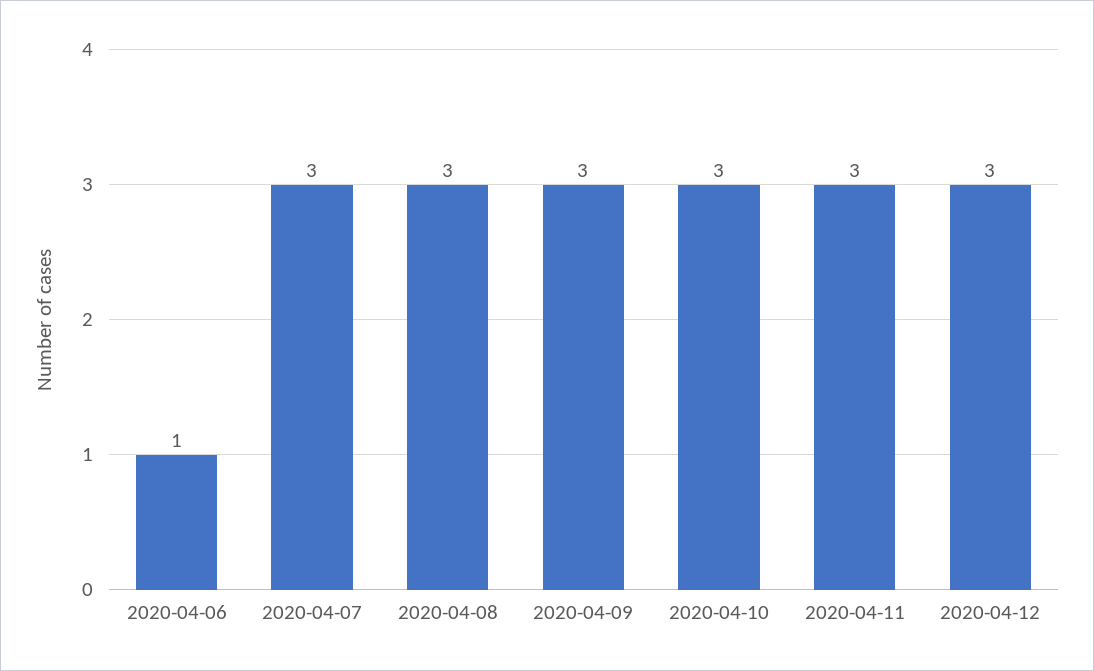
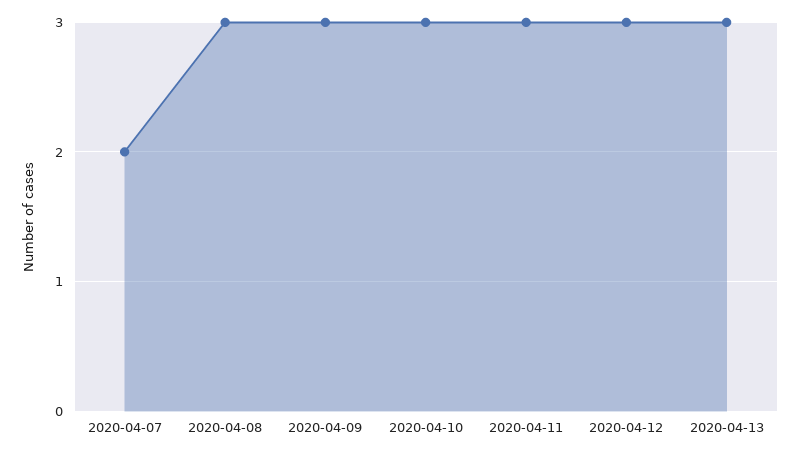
2020-04-06: 1 -> none
2020-04-07: 3 -> 2
2020-04-13: none -> 3

